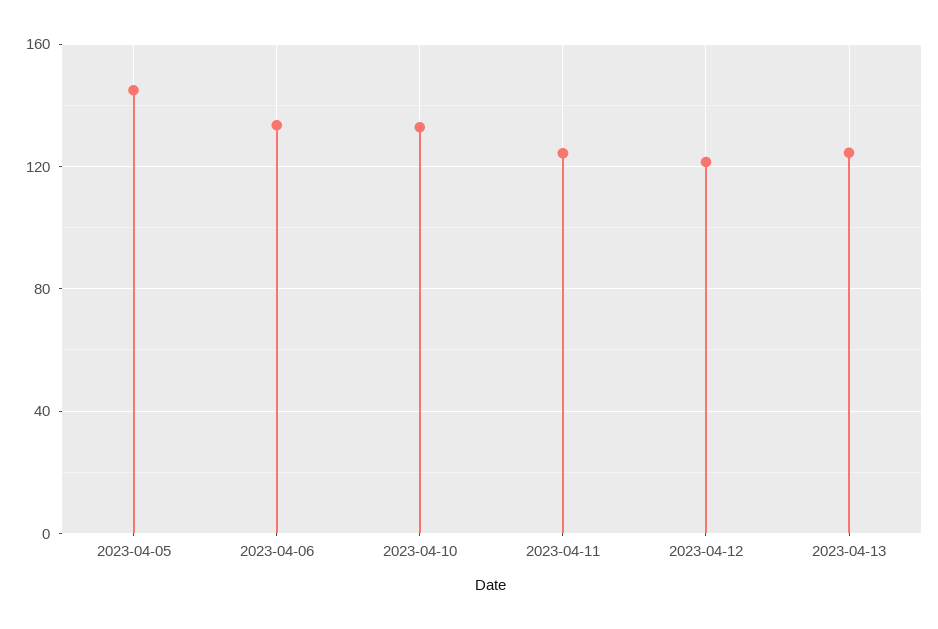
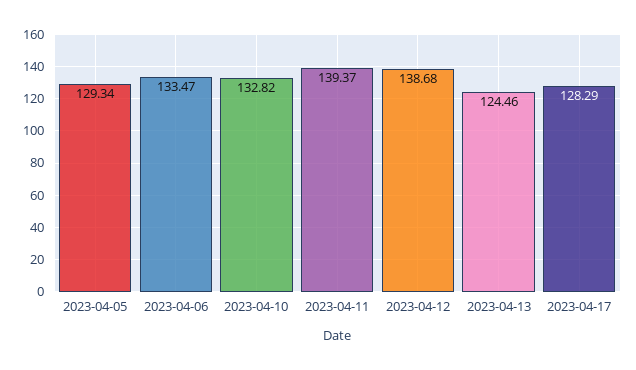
2023-04-05: 145 -> 129.34
2023-04-11: 125 -> 139.37
2023-04-12: 120 -> 138.68
2023-04-17: none -> 128.29

